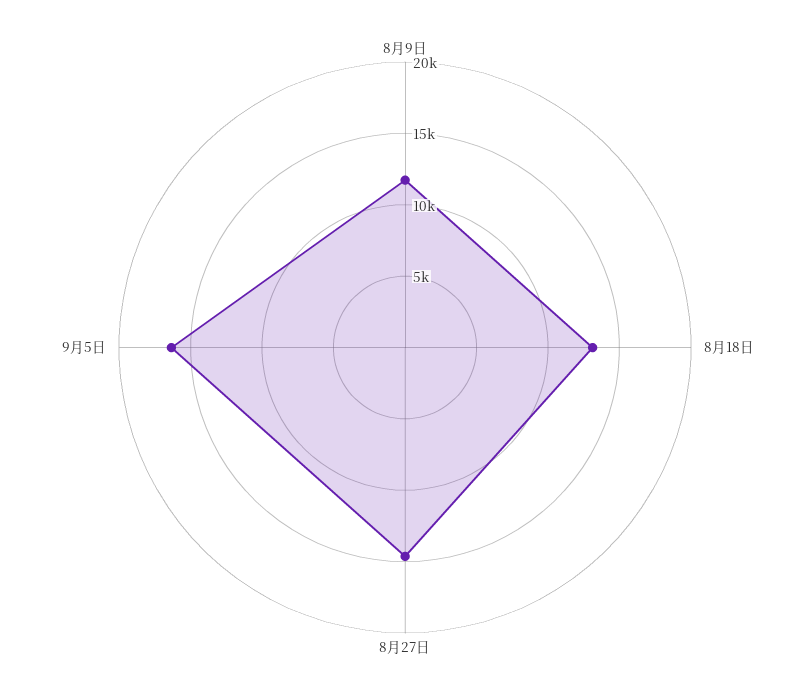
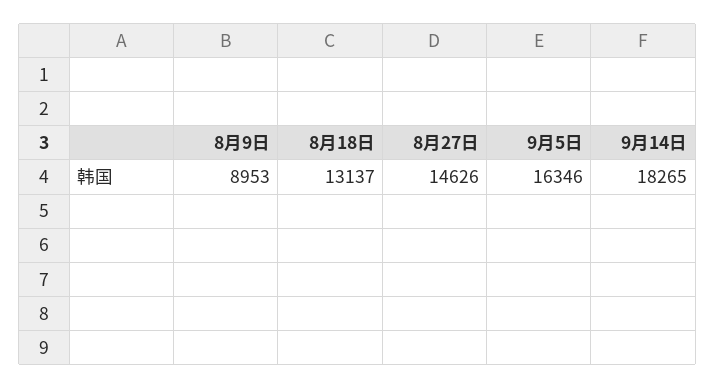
8月9日: 12000 -> 8953
9月14日: none -> 18265

